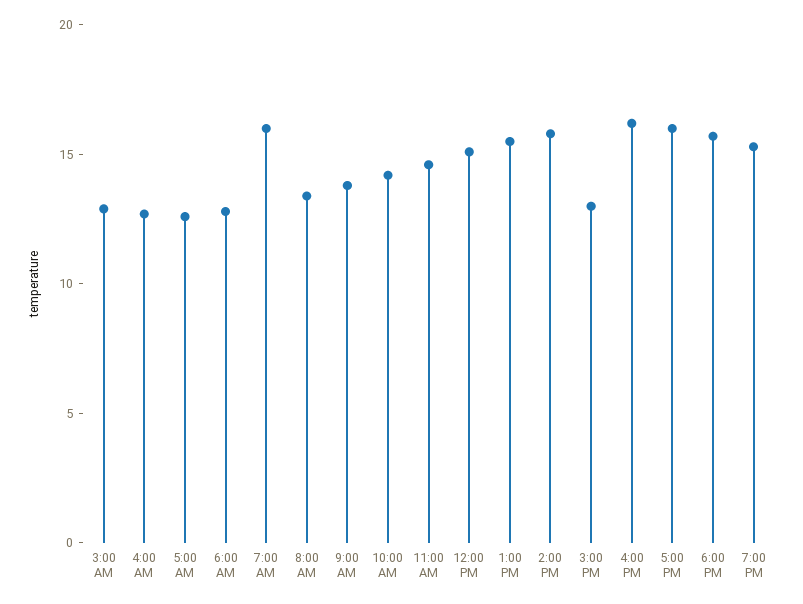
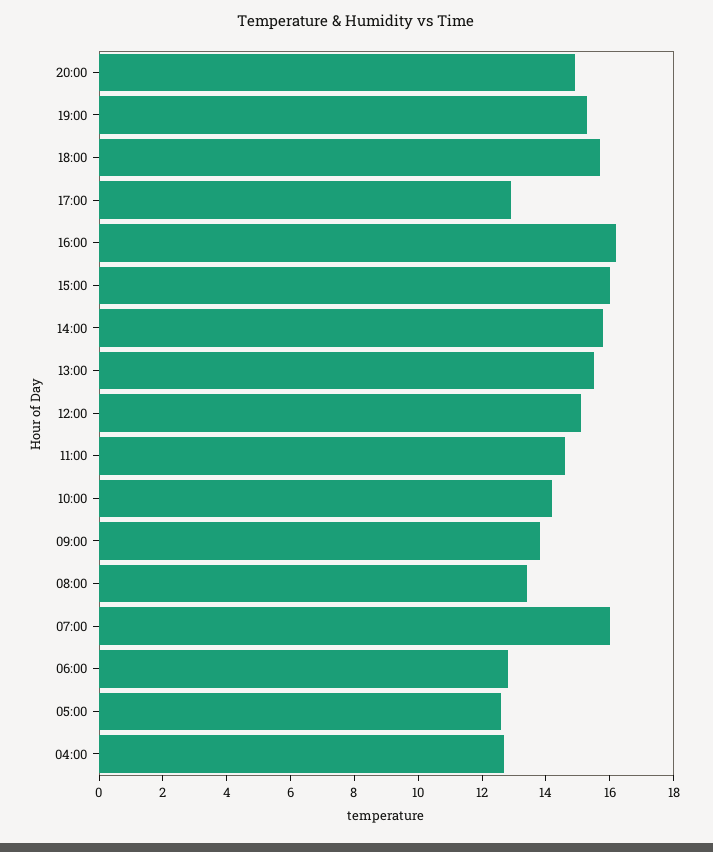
3:00 AM: 13 -> none
3:00 PM: 13 -> 16
5:00 PM: 16 -> 13
20:00: none -> 15

